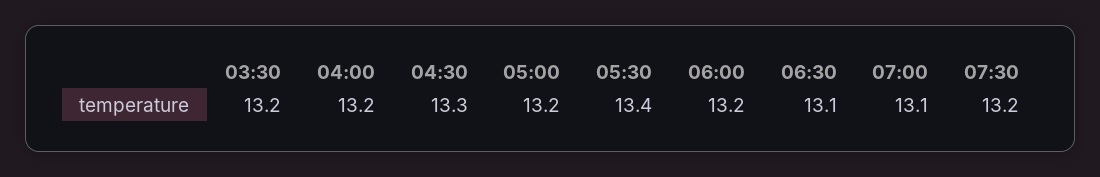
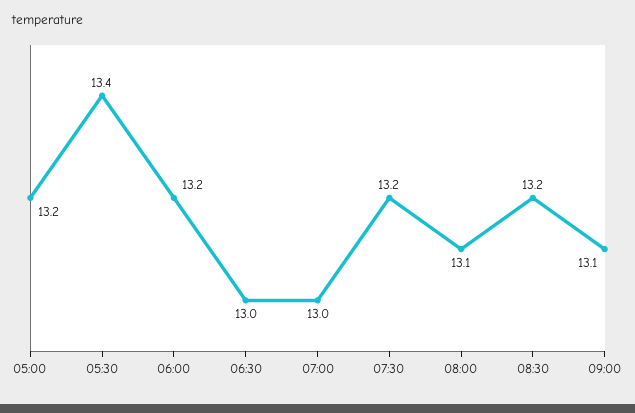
03:30: 13.2 -> none
04:00: 13.2 -> none
04:30: 13.3 -> none
06:30: 13.1 -> 13
07:00: 13.1 -> 13
08:00: none -> 13.1
08:30: none -> 13.2
09:00: none -> 13.1

